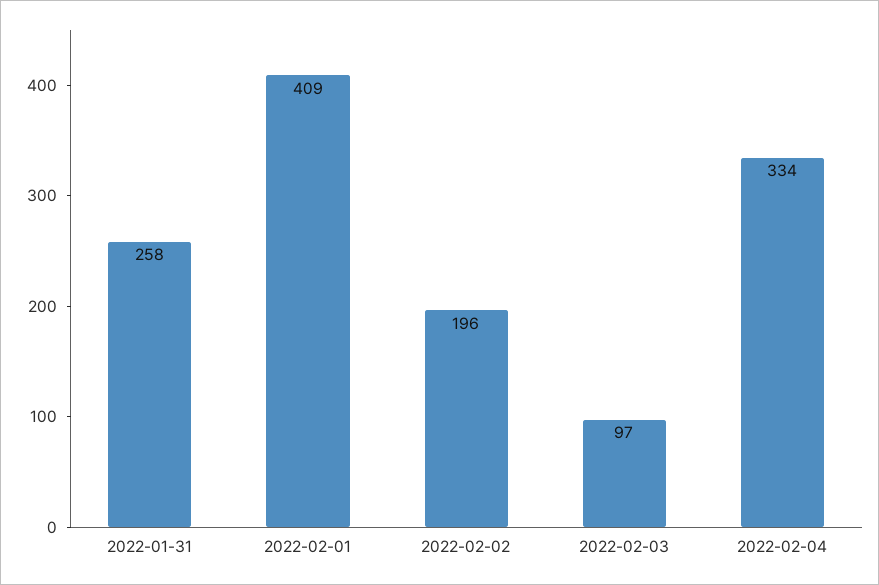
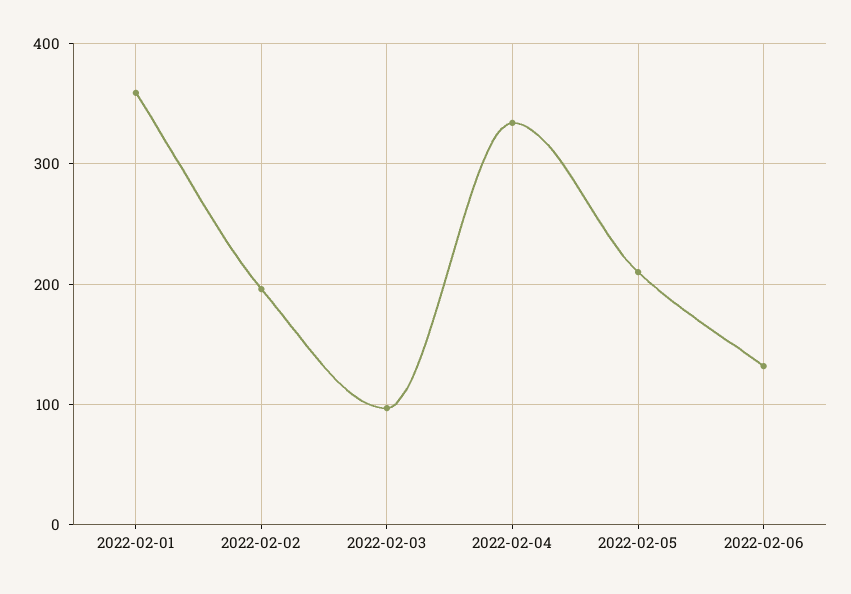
2022-01-31: 258 -> none
2022-02-01: 409 -> 360
2022-02-05: none -> 210
2022-02-06: none -> 130

